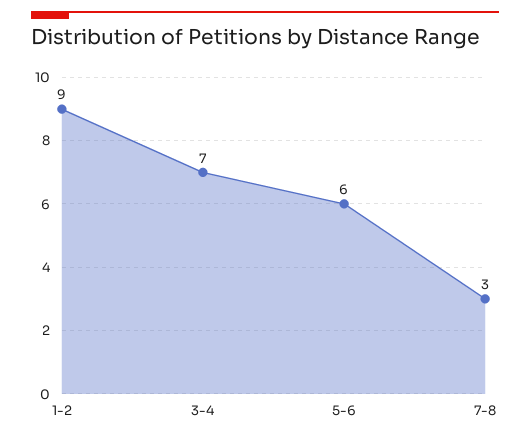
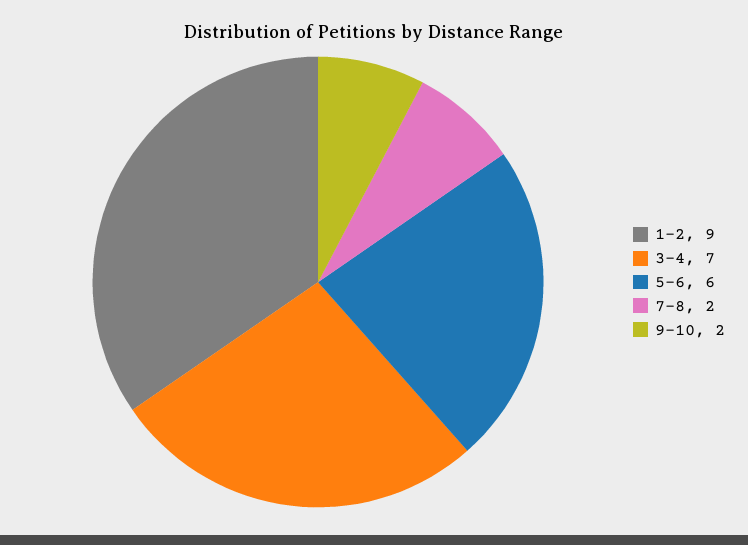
7-8: 3 -> 2
9-10: none -> 2

